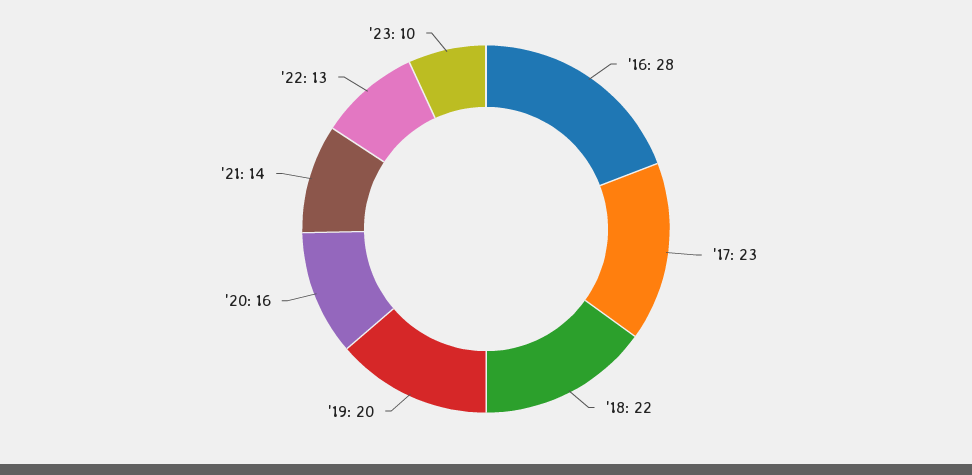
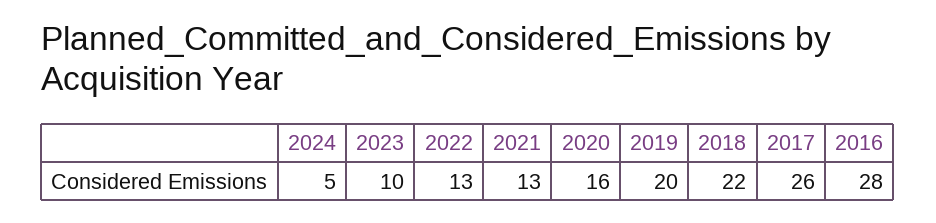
'17: 23 -> 26
'21: 14 -> 13
2024: none -> 5

